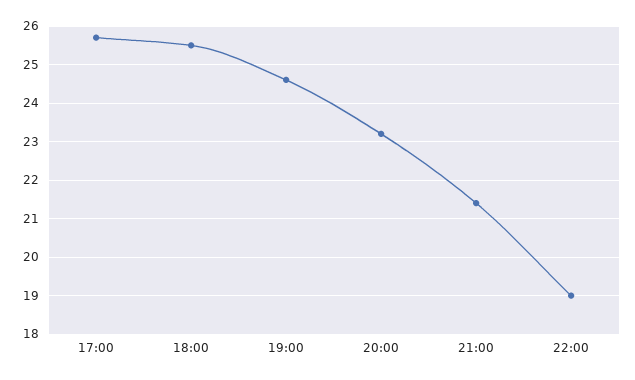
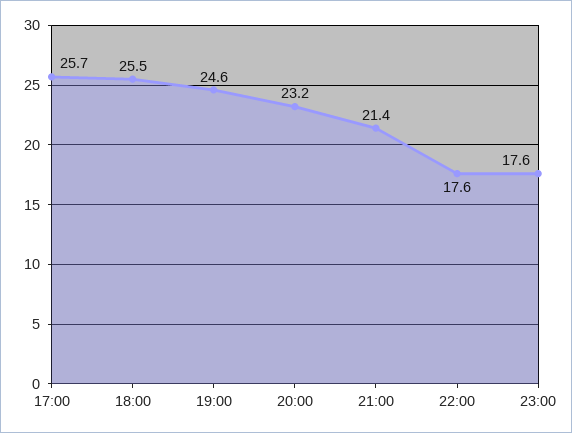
22:00: 19 -> 17.6
23:00: none -> 17.6

